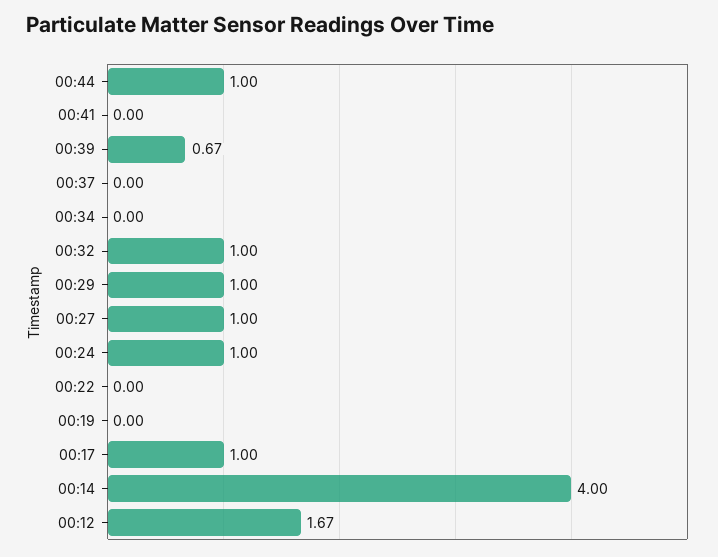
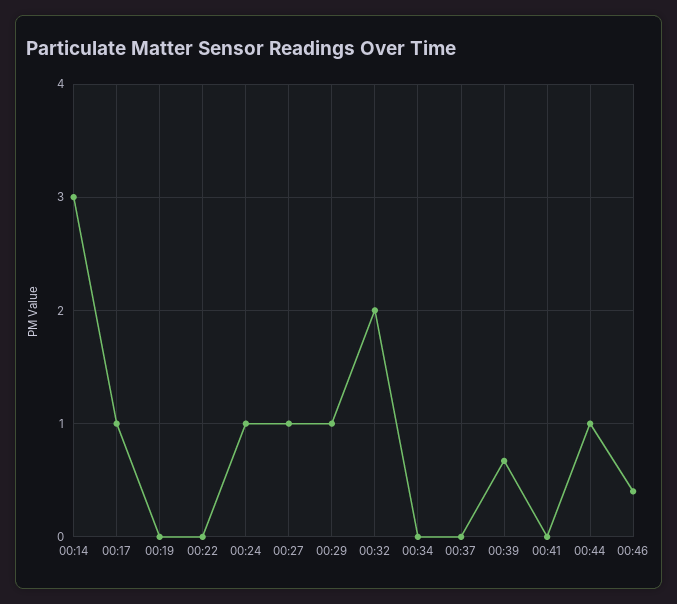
00:32: 1 -> 2
00:14: 4 -> 3
00:12: 1.67 -> none
00:46: none -> 0.4

